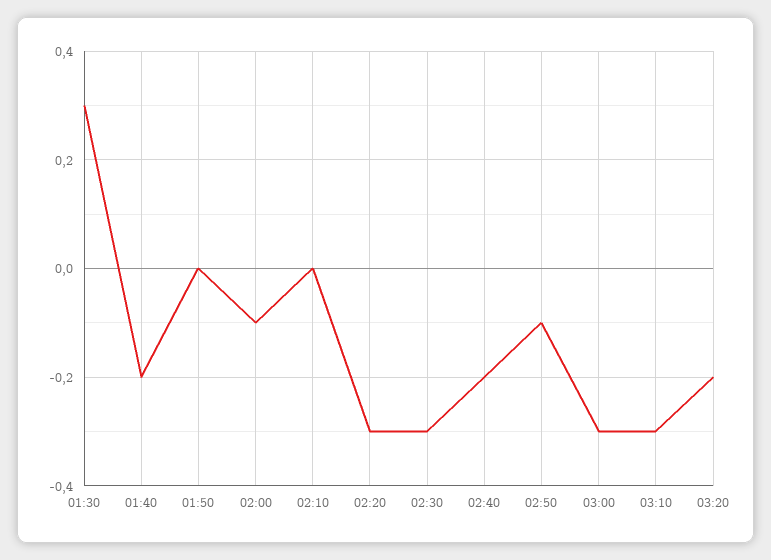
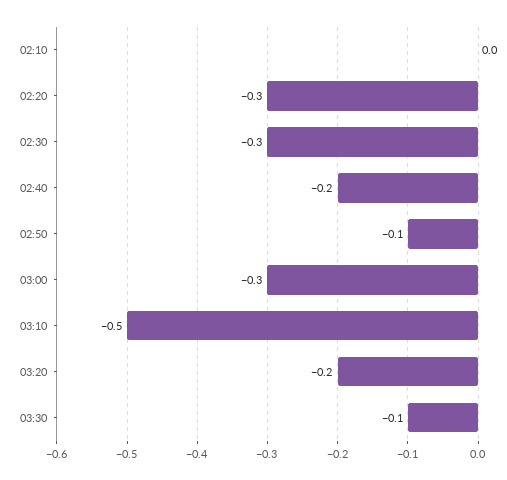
01:30: 0.3 -> none
01:40: -0.2 -> none
01:50: 0 -> none
02:00: -0.1 -> none
03:10: -0.3 -> -0.5
03:30: none -> -0.1

